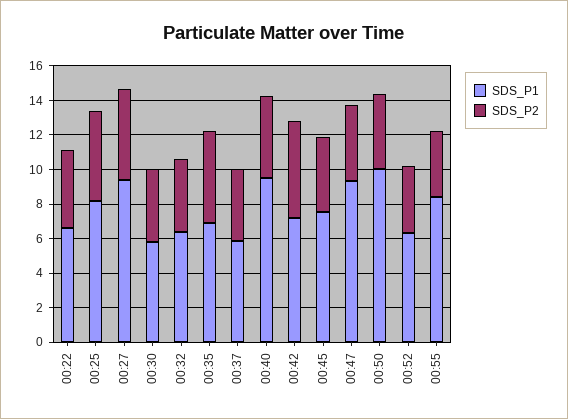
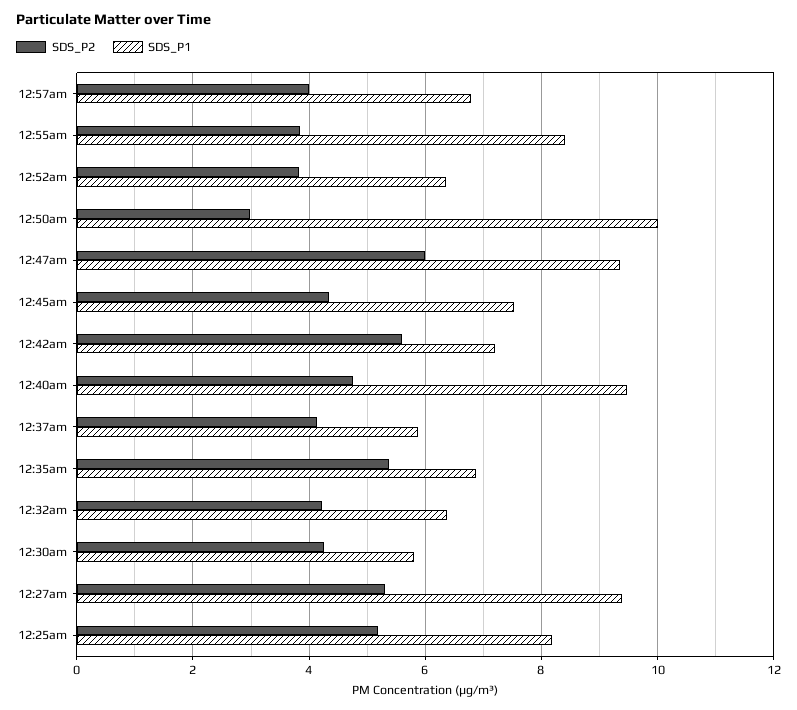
SDS_P1, 00:22: 6.5 -> none
SDS_P2, 00:22: 4.5 -> none
SDS_P2, 00:47: 4.5 -> 6
SDS_P2, 00:50: 4.5 -> 3
SDS_P2, 12:57am: none -> 4
SDS_P1, 12:57am: none -> 6.8

